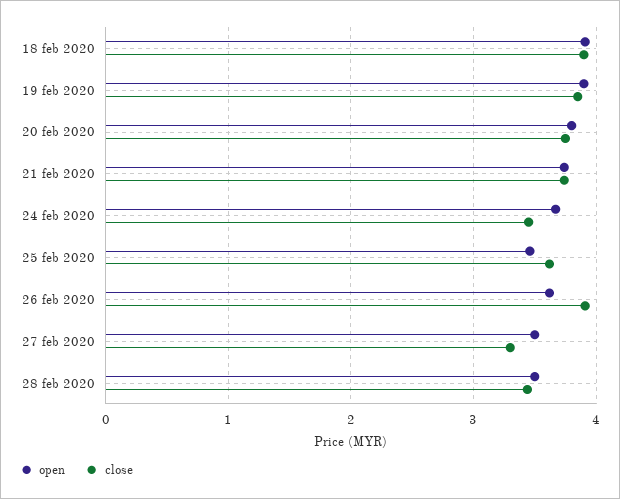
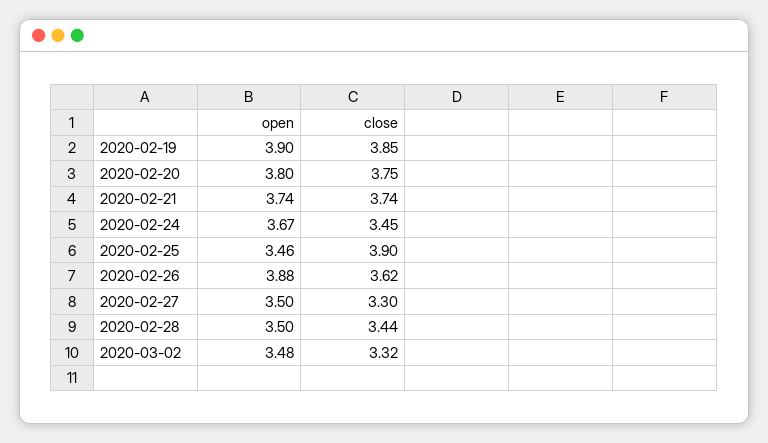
open, 18 feb 2020: 3.9 -> none
close, 18 feb 2020: 3.9 -> none
close, 25 feb 2020: 3.6 -> 3.9
open, 26 feb 2020: 3.6 -> 3.88
close, 26 feb 2020: 3.9 -> 3.62
open, 2020-03-02: none -> 3.48
close, 2020-03-02: none -> 3.32

